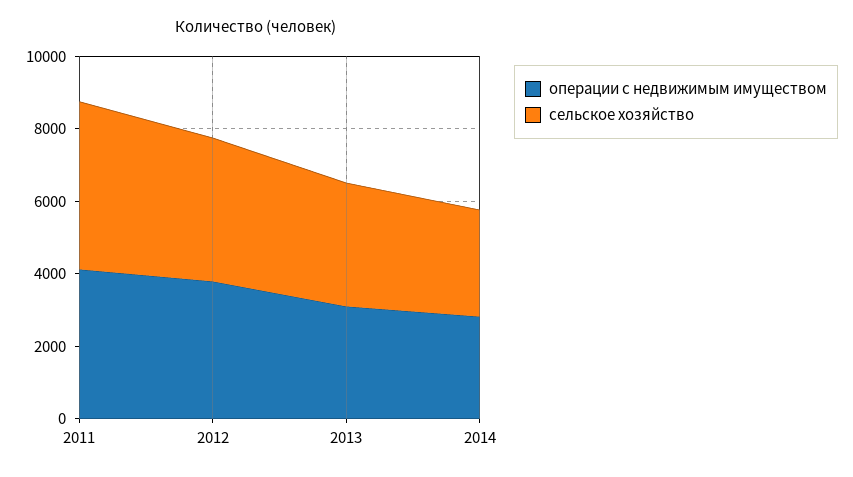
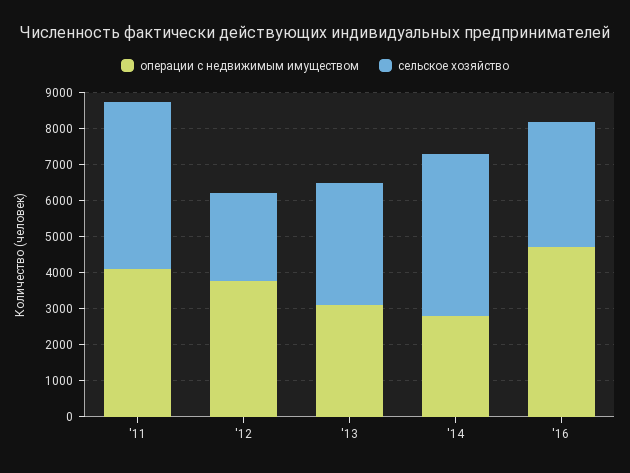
сельское хозяйство, 2012: 4000 -> 2500
сельское хозяйство, 2014: 3000 -> 4500
операции с недвижимым имуществом, '16: none -> 4750
сельское хозяйство, '16: none -> 3500

